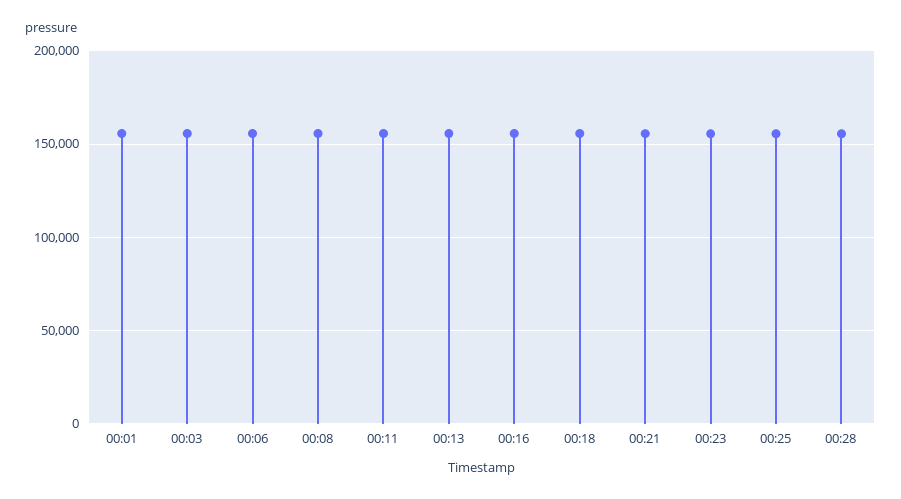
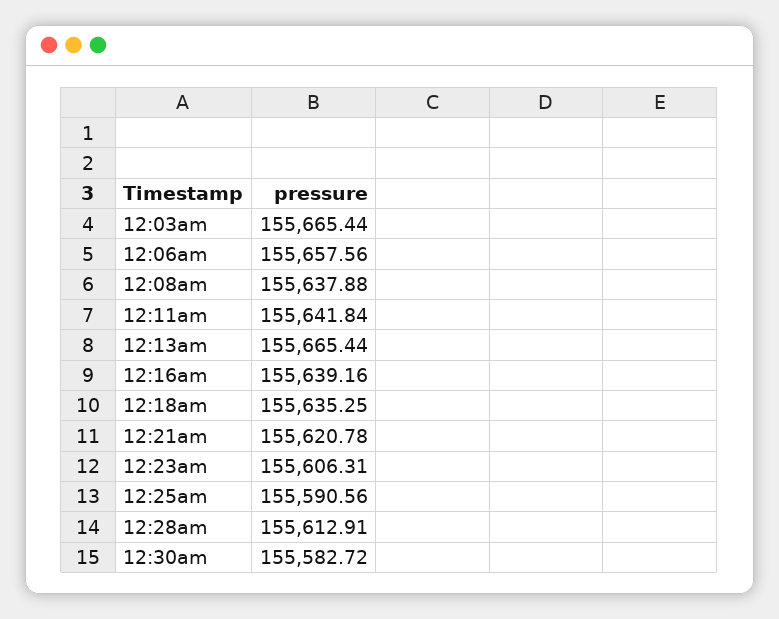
00:01: 155000 -> none
12:30am: none -> 155582.72

